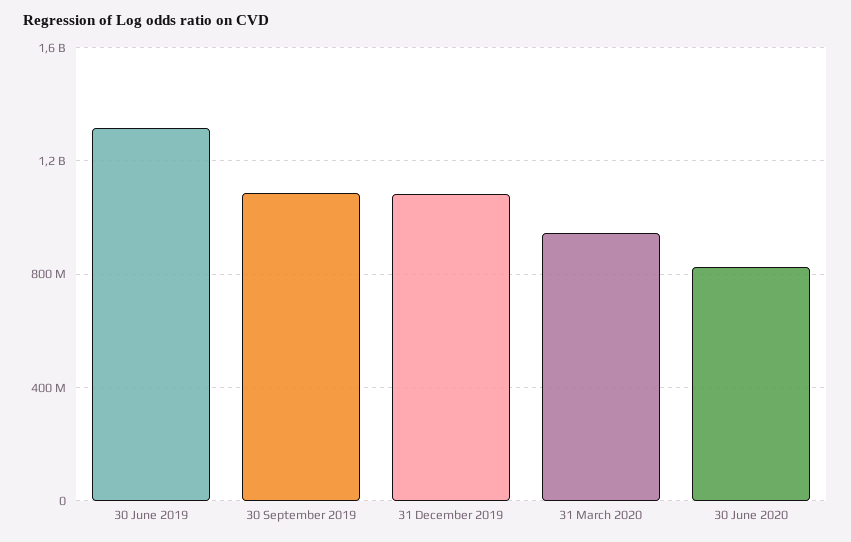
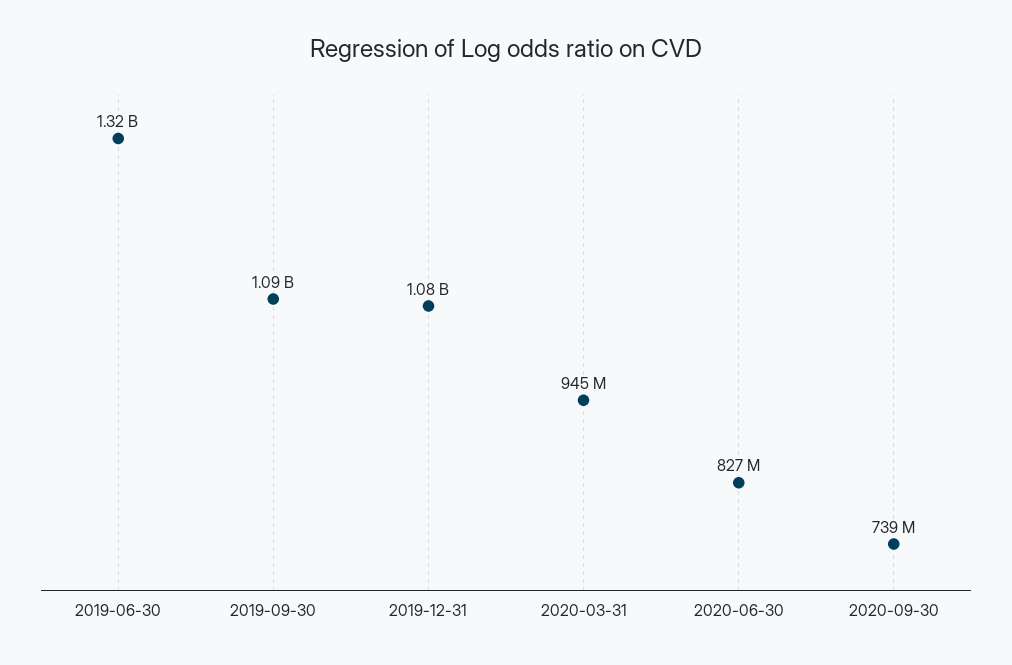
2020-09-30: none -> 739000000

